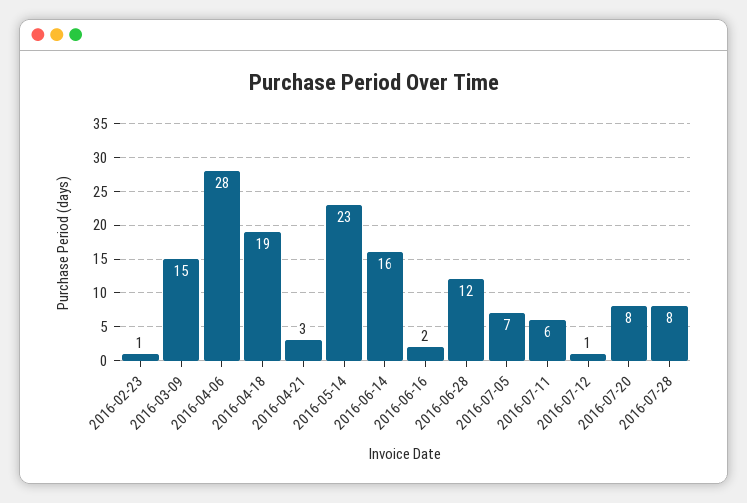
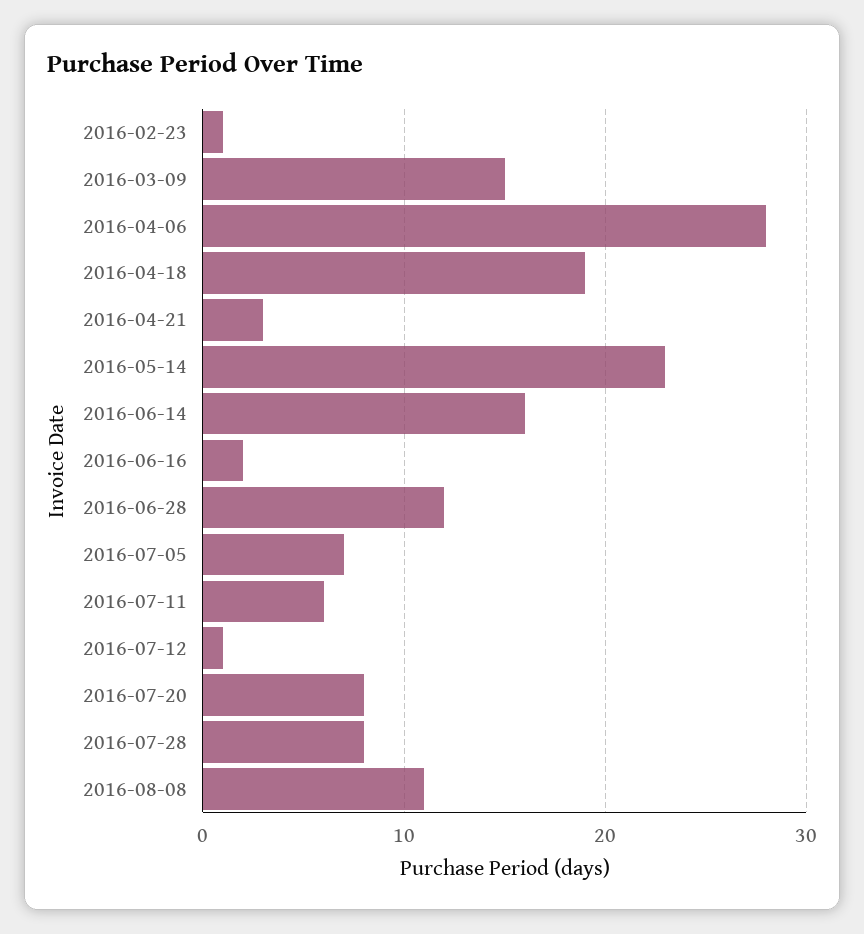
2016-08-08: none -> 11

